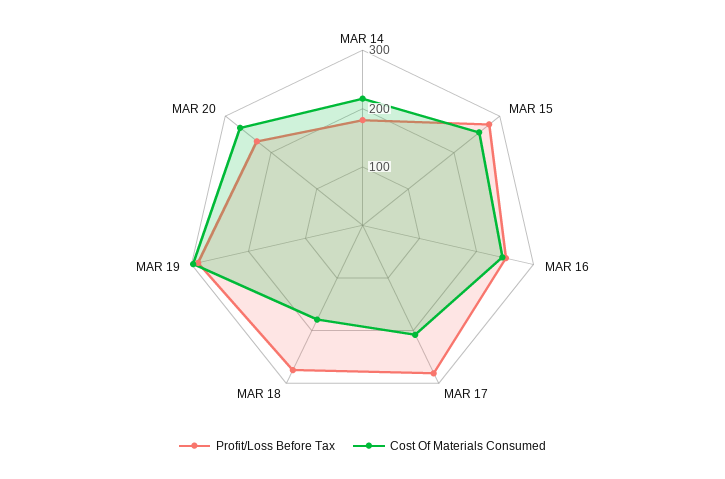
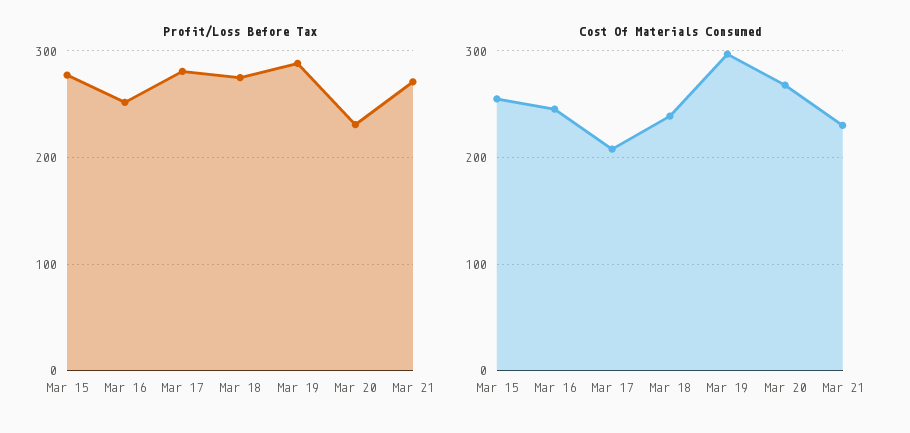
Profit/Loss Before Tax, MAR 14: 180 -> none
Cost Of Materials Consumed, MAR 14: 220 -> none
Cost Of Materials Consumed, MAR 18: 180 -> 240
Profit/Loss Before Tax, Mar 21: none -> 270
Cost Of Materials Consumed, Mar 21: none -> 230

